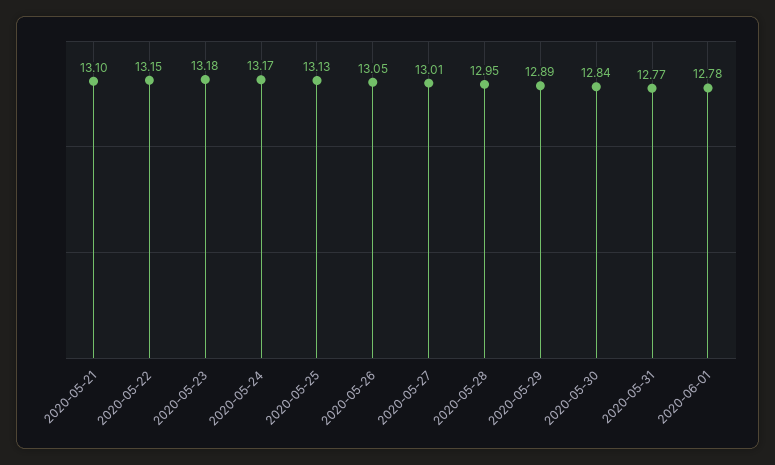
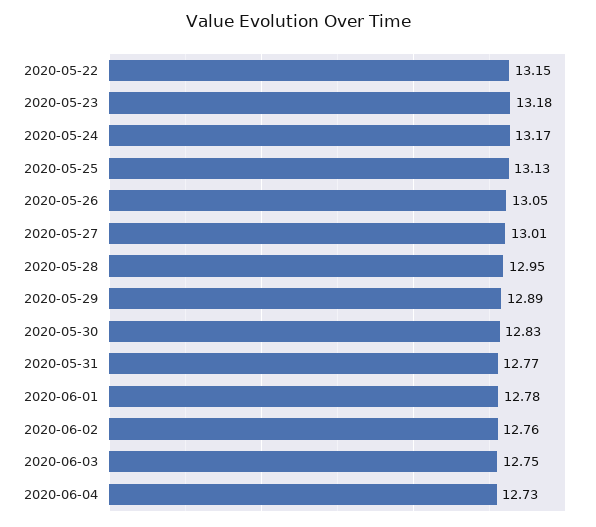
2020-05-21: 13.1 -> none
2020-05-30: 12.84 -> 12.83
2020-06-02: none -> 12.76
2020-06-03: none -> 12.75
2020-06-04: none -> 12.73

